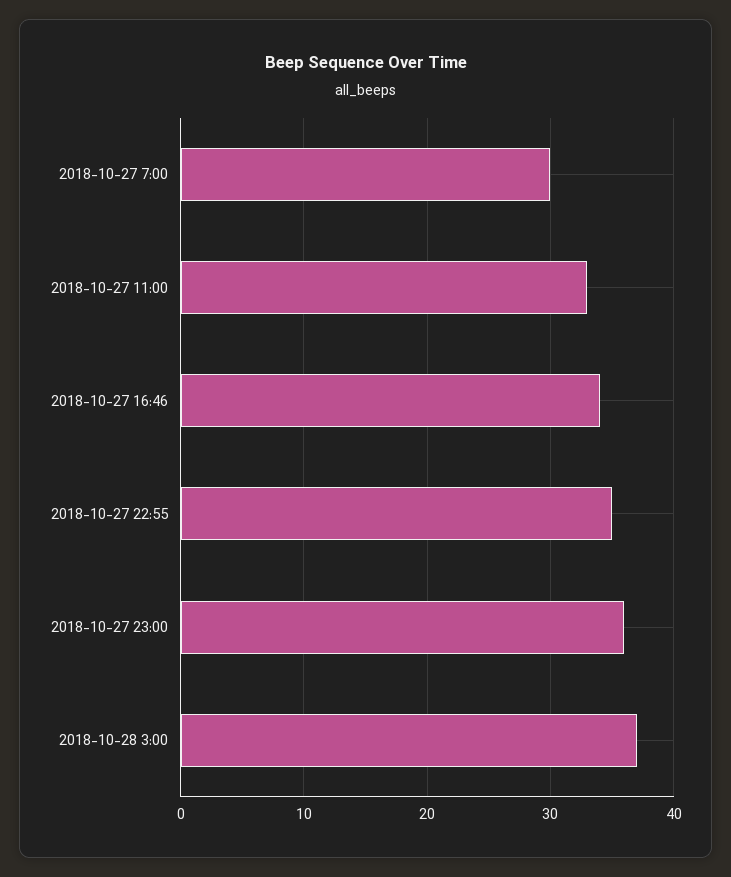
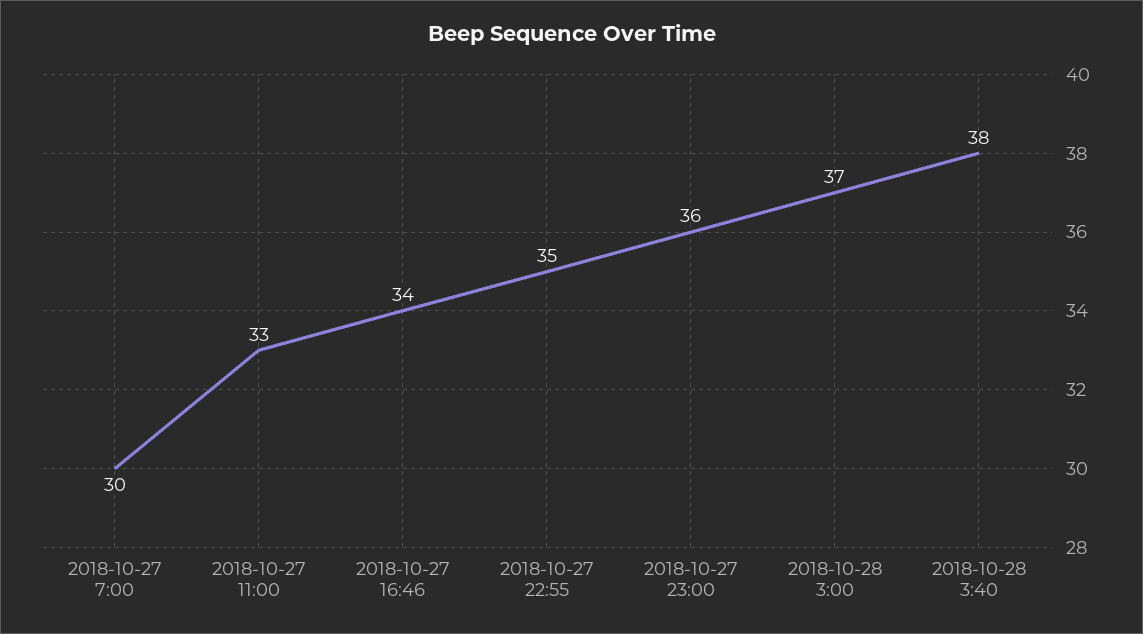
2018-10-28 3:40: none -> 38

